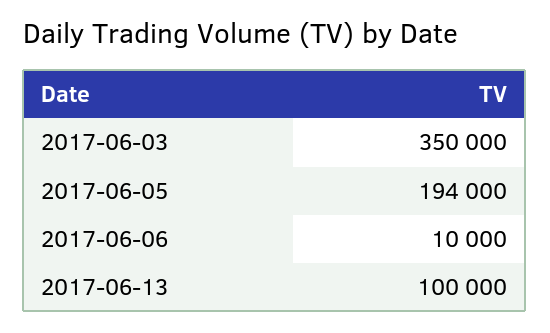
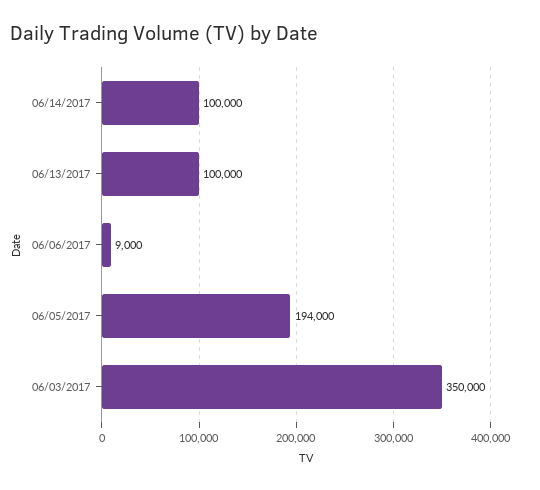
2017-06-06: 10000 -> 9000
06/14/2017: none -> 100000

